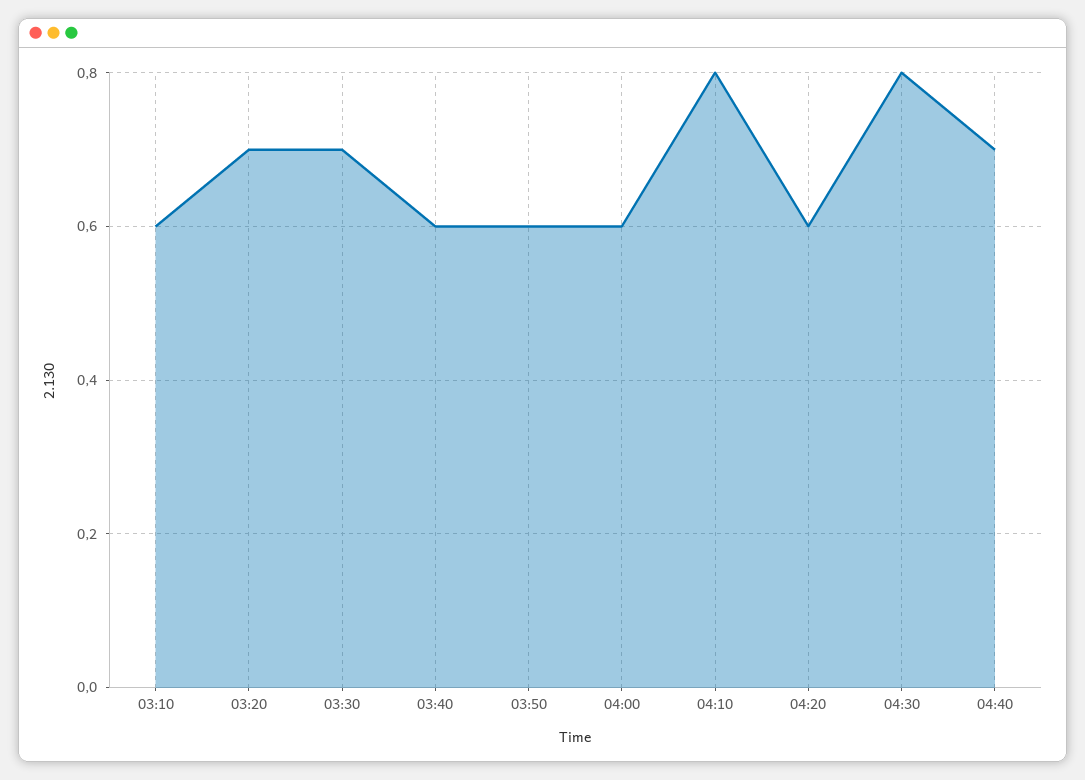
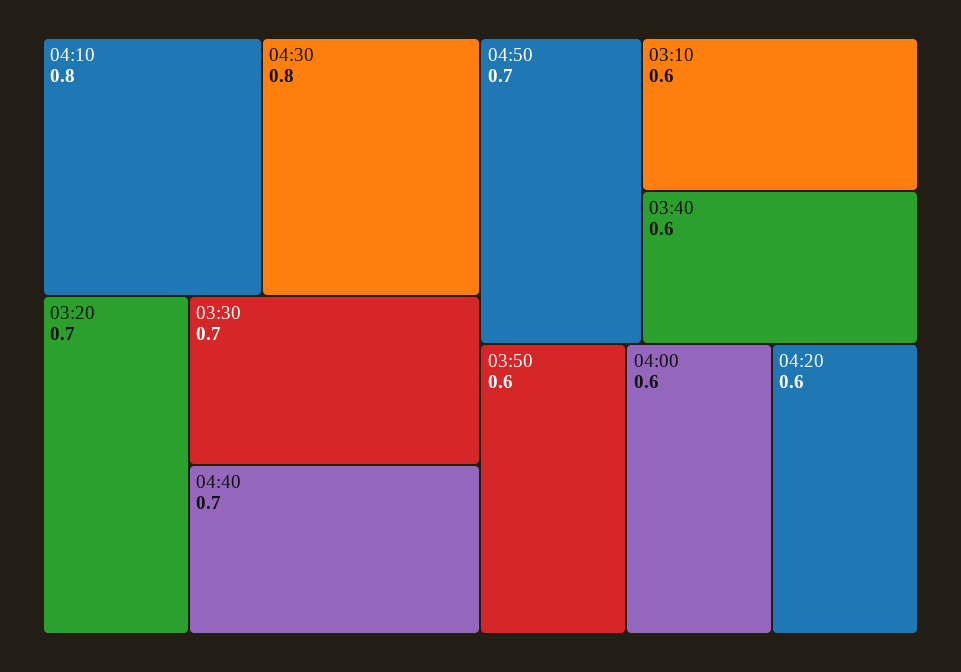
04:50: none -> 0.7

